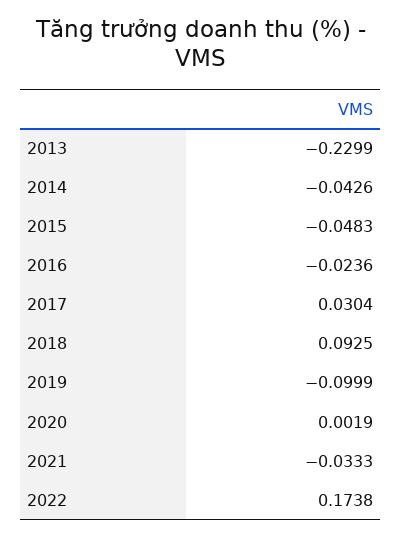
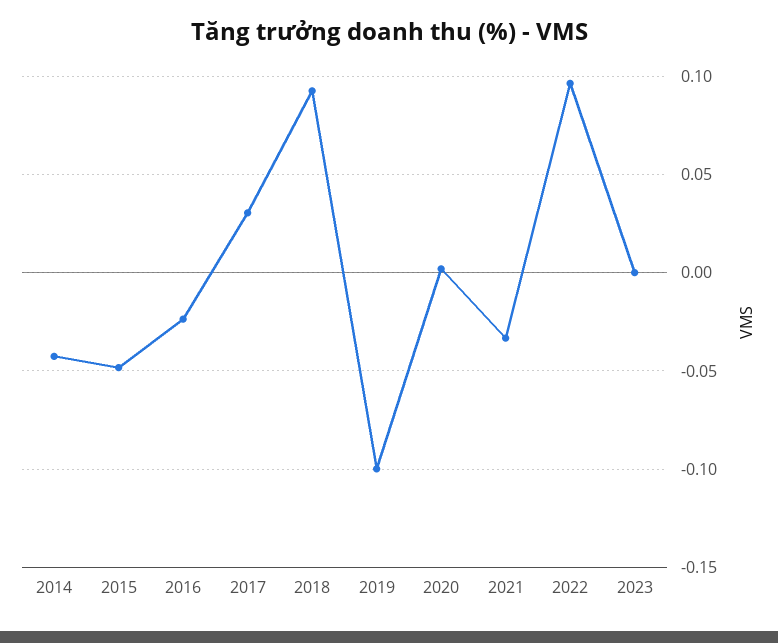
2013: -0.2299 -> none
2022: 0.1738 -> 0.095
2023: none -> 0

